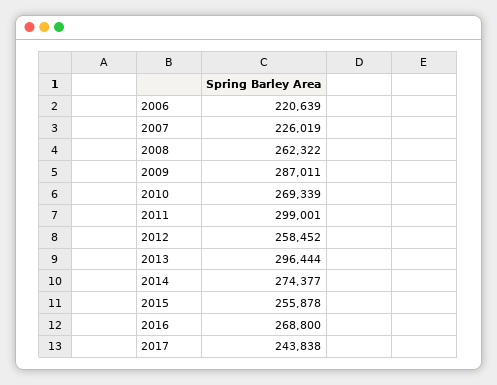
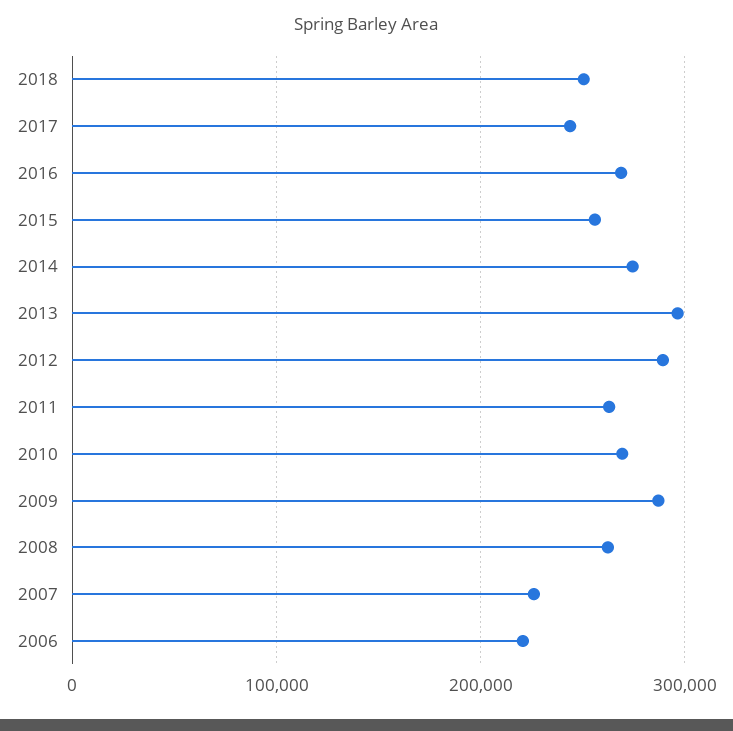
2011: 299001 -> 260000
2012: 258452 -> 290000
2018: none -> 250000

